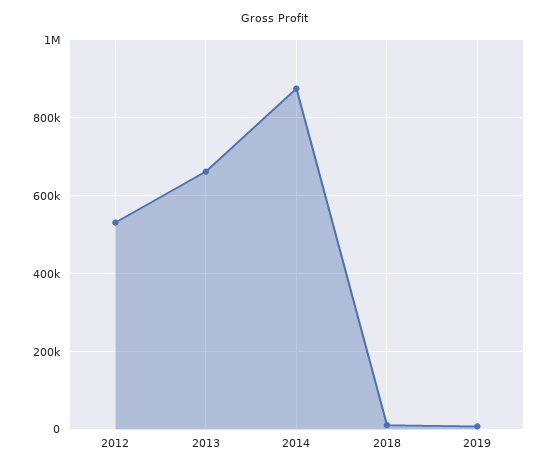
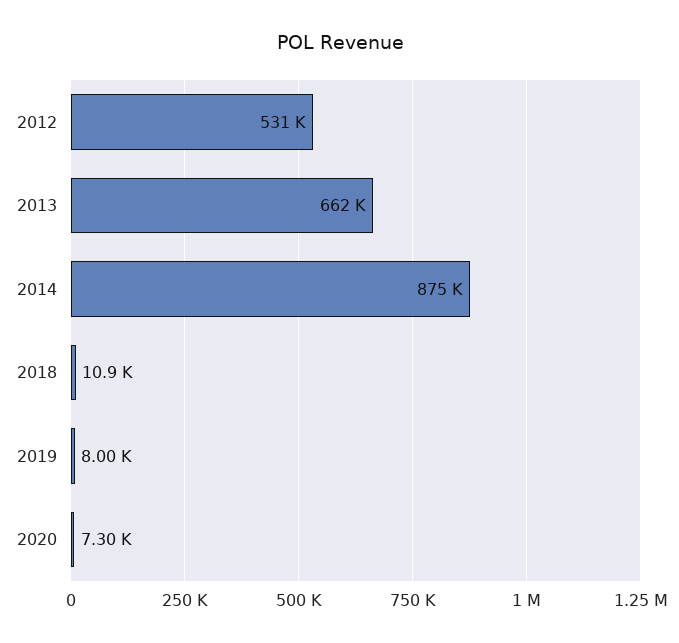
2020: none -> 7300

